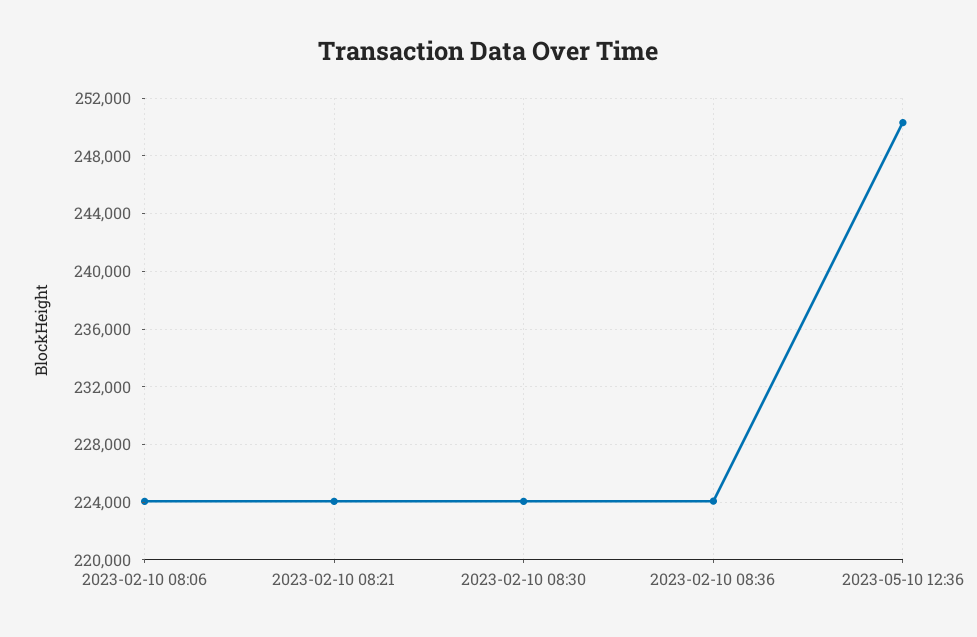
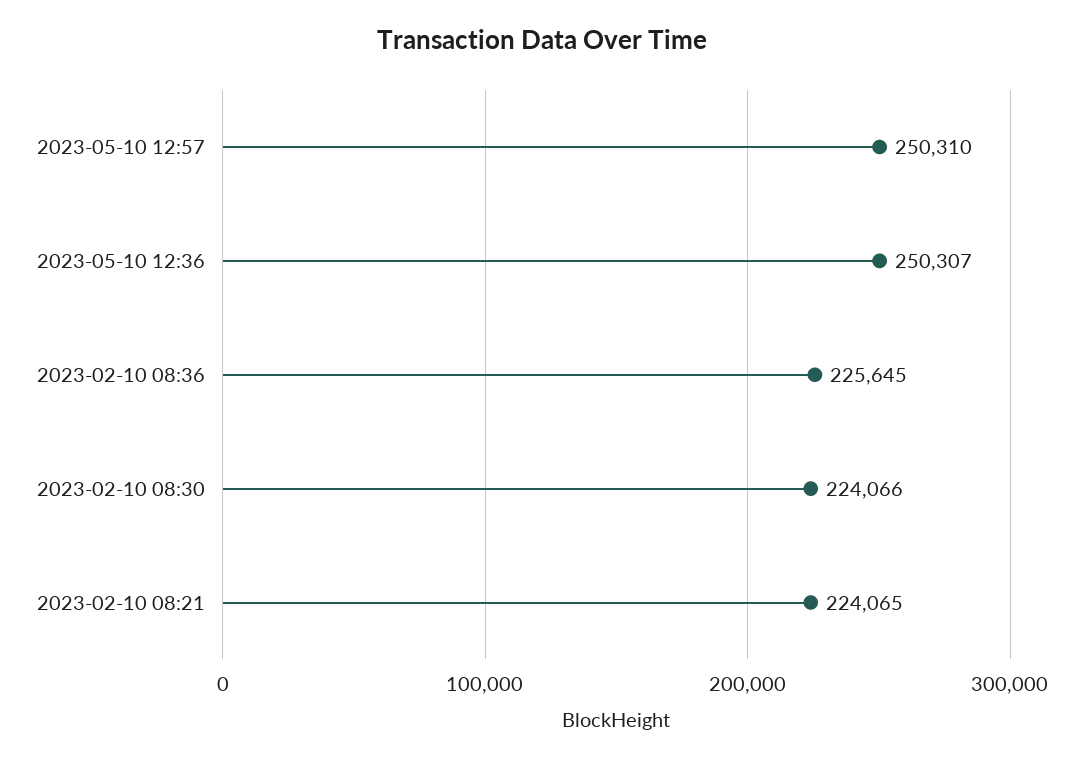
2023-02-10 08:06: 224000 -> none
2023-02-10 08:36: 224000 -> 225645
2023-05-10 12:57: none -> 250310

